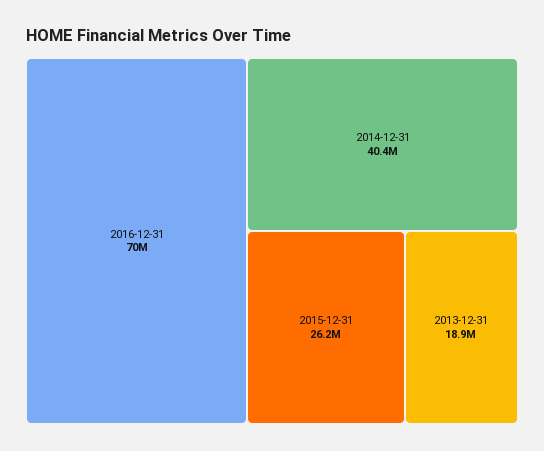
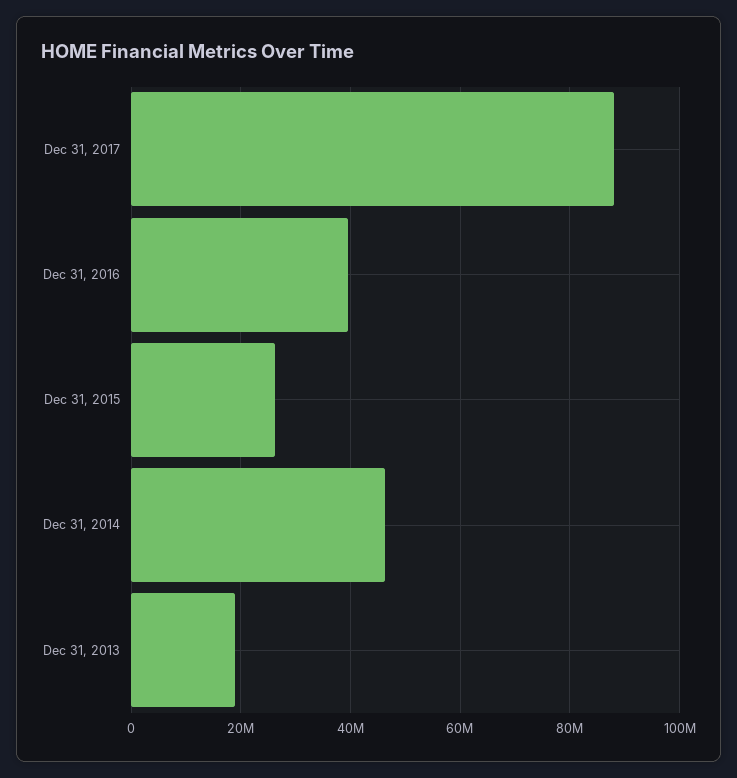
2016-12-31: 70000000 -> 40000000
2014-12-31: 40400000 -> 46000000
Dec 31, 2017: none -> 88000000

